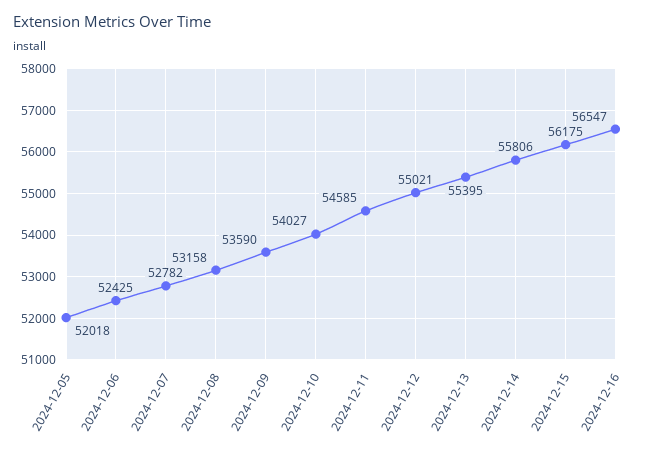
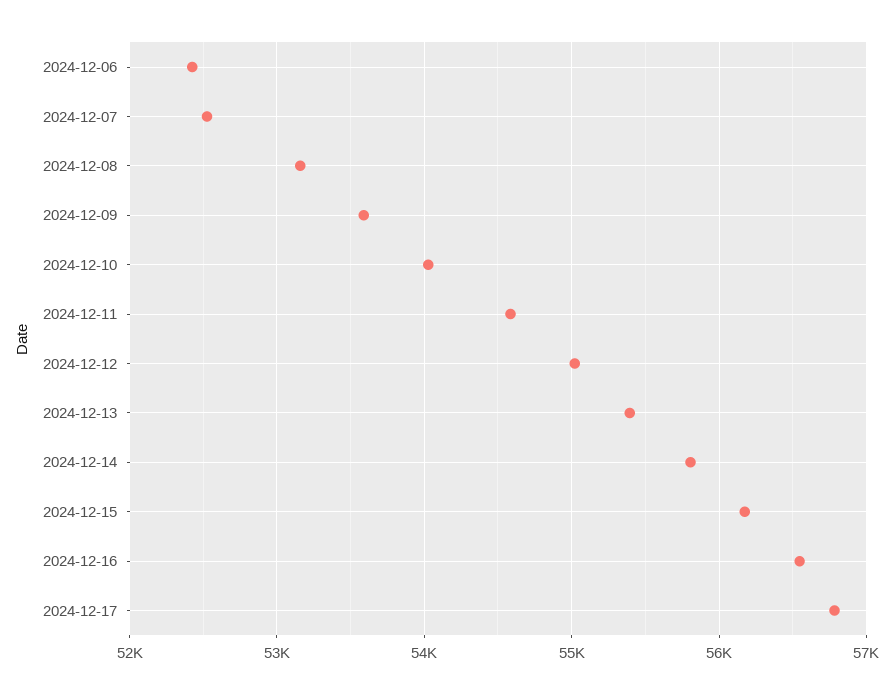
2024-12-05: 52018 -> none
2024-12-07: 52782 -> 52500
2024-12-17: none -> 56800

